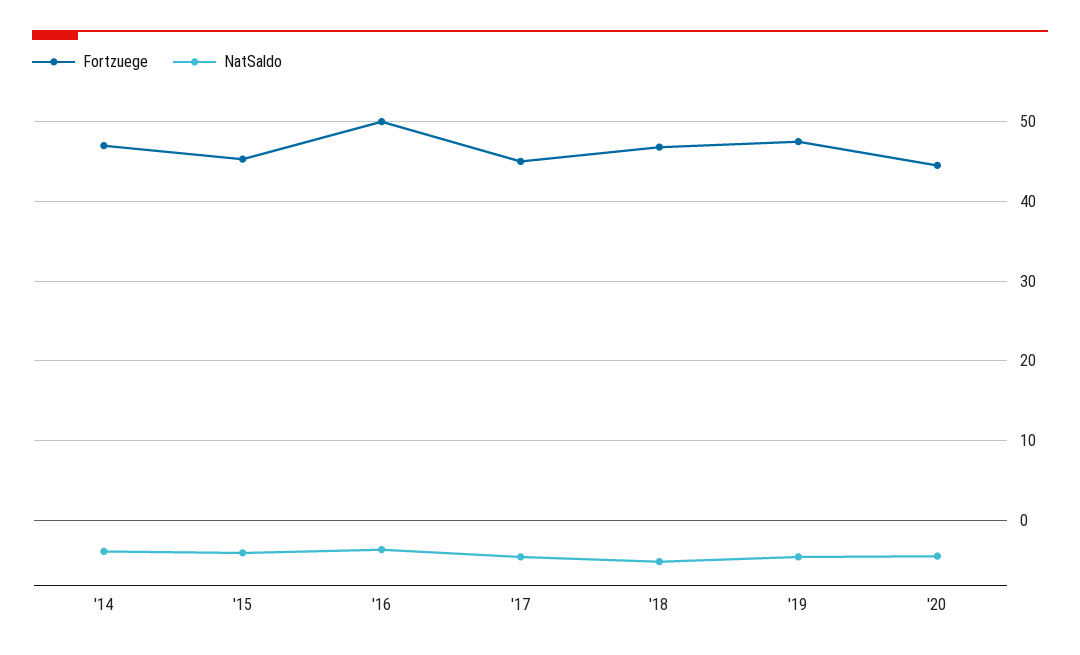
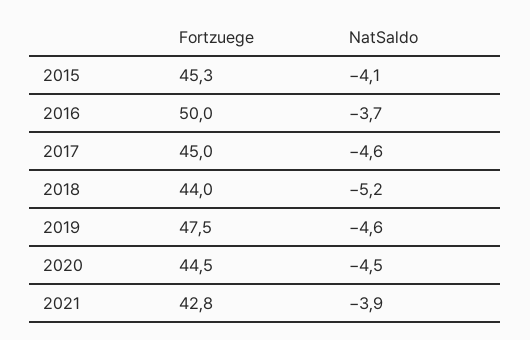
Fortzuege, '14: 47 -> none
NatSaldo, '14: -4 -> none
Fortzuege, '18: 47 -> 44
Fortzuege, 2021: none -> 42.8
NatSaldo, 2021: none -> -3.9

